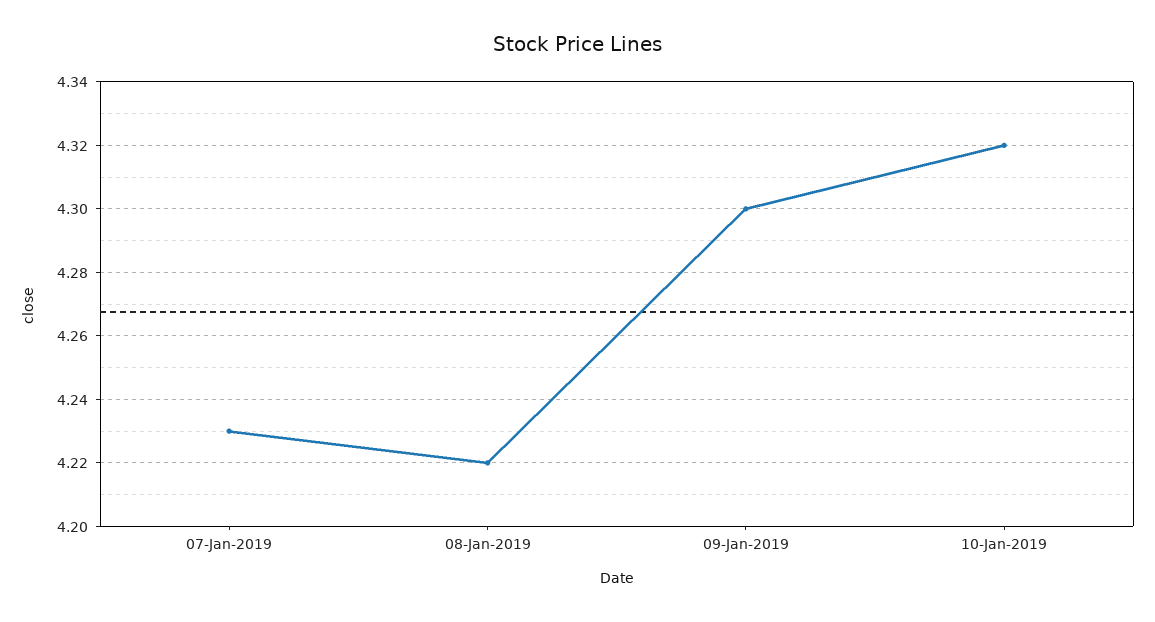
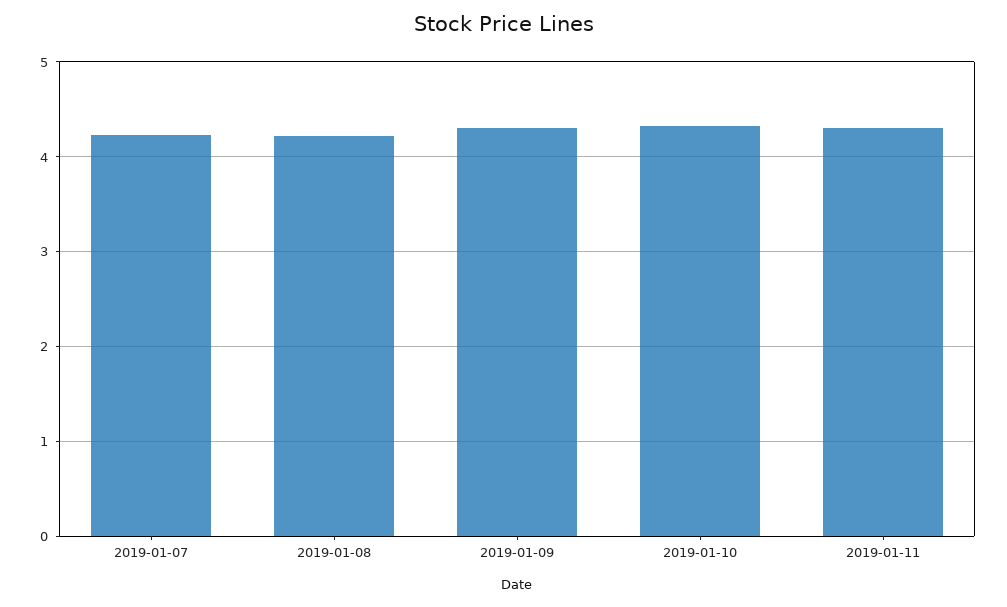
2019-01-11: none -> 4.3

